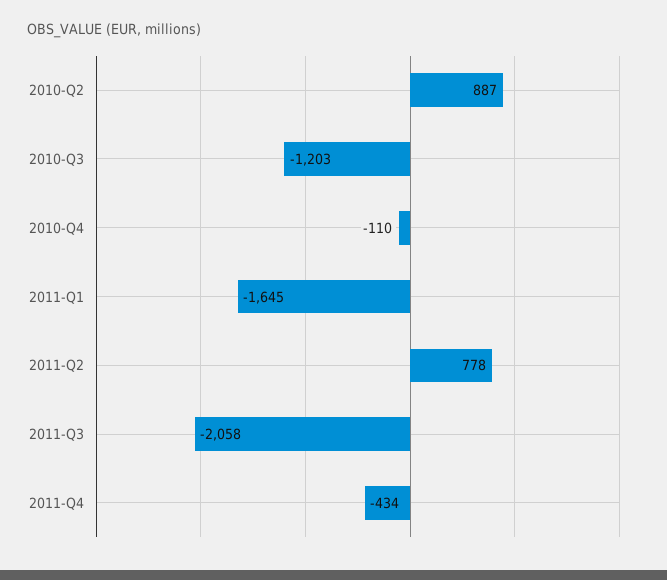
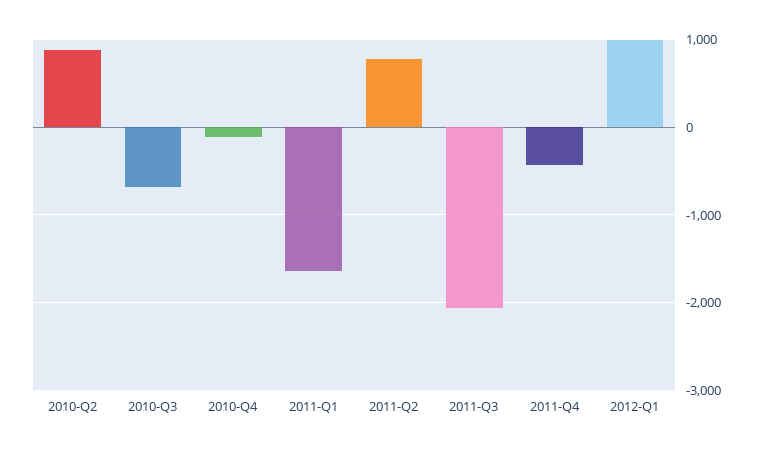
2010-Q3: -1203 -> -700
2012-Q1: none -> 1000

